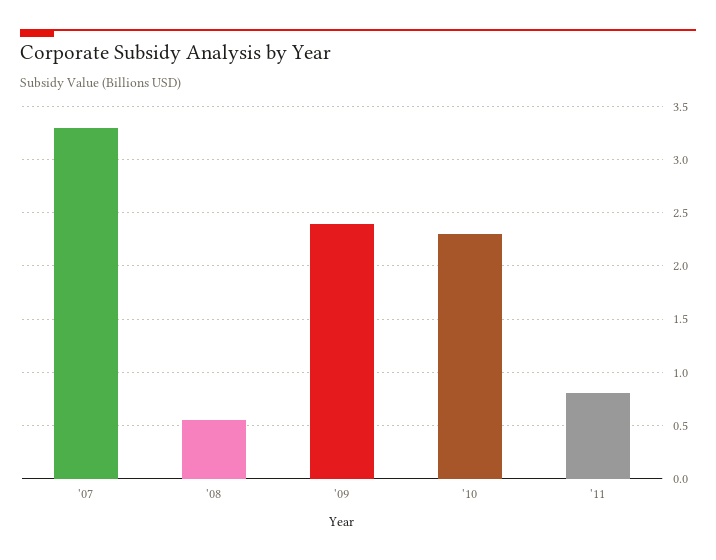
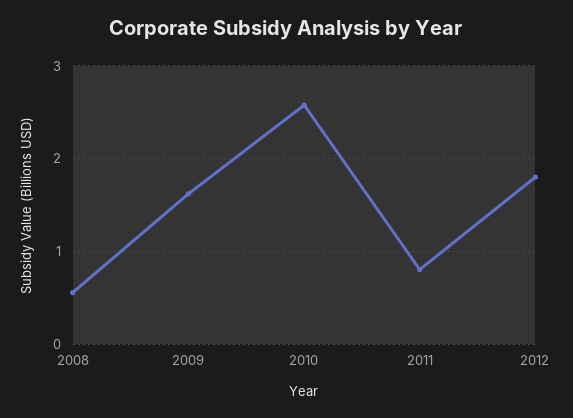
'07: 3.3 -> none
'09: 2.4 -> 1.6
'10: 2.3 -> 2.6
2012: none -> 1.8

